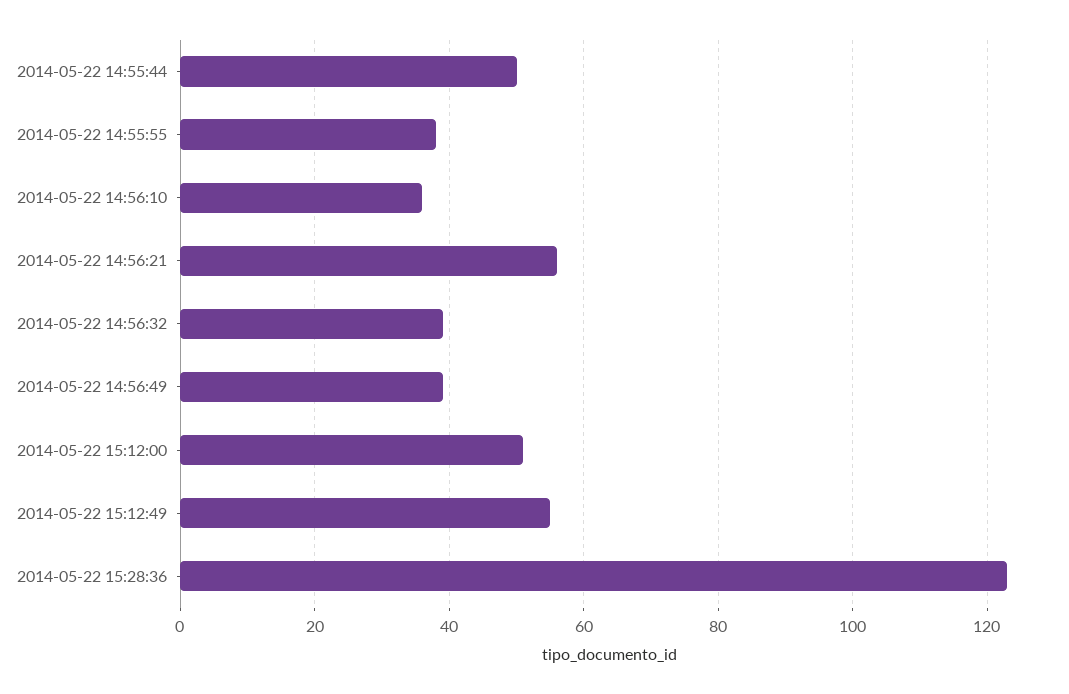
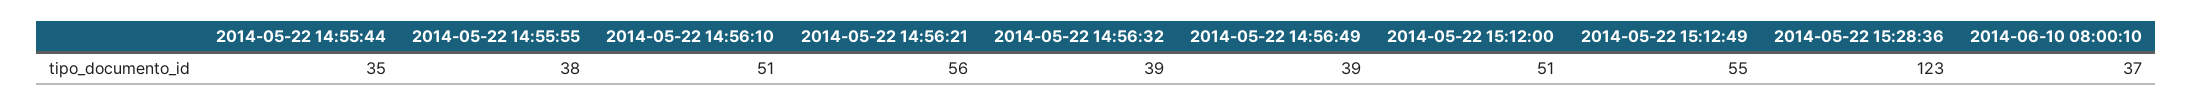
2014-05-22 14:55:44: 50 -> 35
2014-05-22 14:56:10: 35 -> 51
2014-06-10 08:00:10: none -> 37

